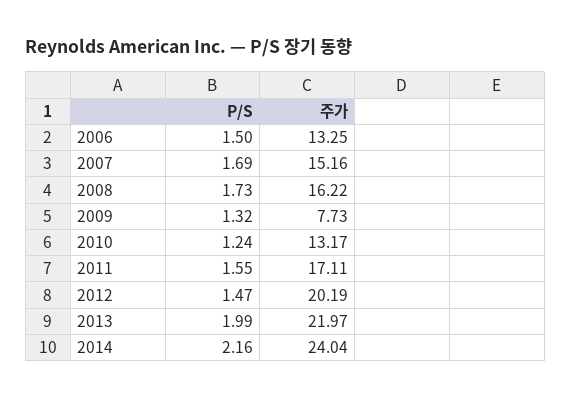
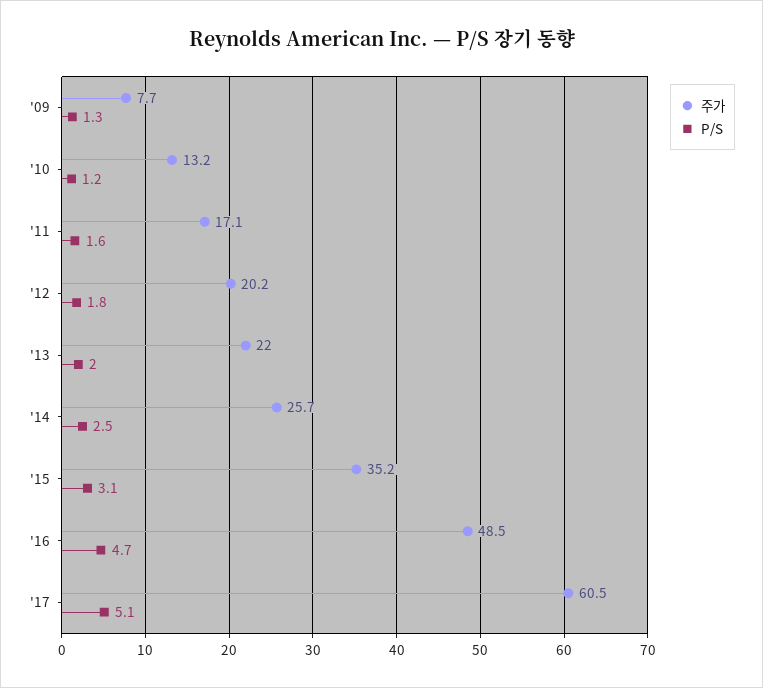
P/S, 2006: 1.5 -> none
주가, 2006: 13.25 -> none
P/S, 2007: 1.69 -> none
주가, 2007: 15.16 -> none
P/S, 2008: 1.73 -> none
주가, 2008: 16.22 -> none
P/S, 2012: 1.47 -> 1.8
P/S, 2014: 2.16 -> 2.5
주가, 2014: 24.04 -> 25.7
주가, '15: none -> 35.2
P/S, '15: none -> 3.1
주가, '16: none -> 48.5
P/S, '16: none -> 4.7
주가, '17: none -> 60.5
P/S, '17: none -> 5.1

